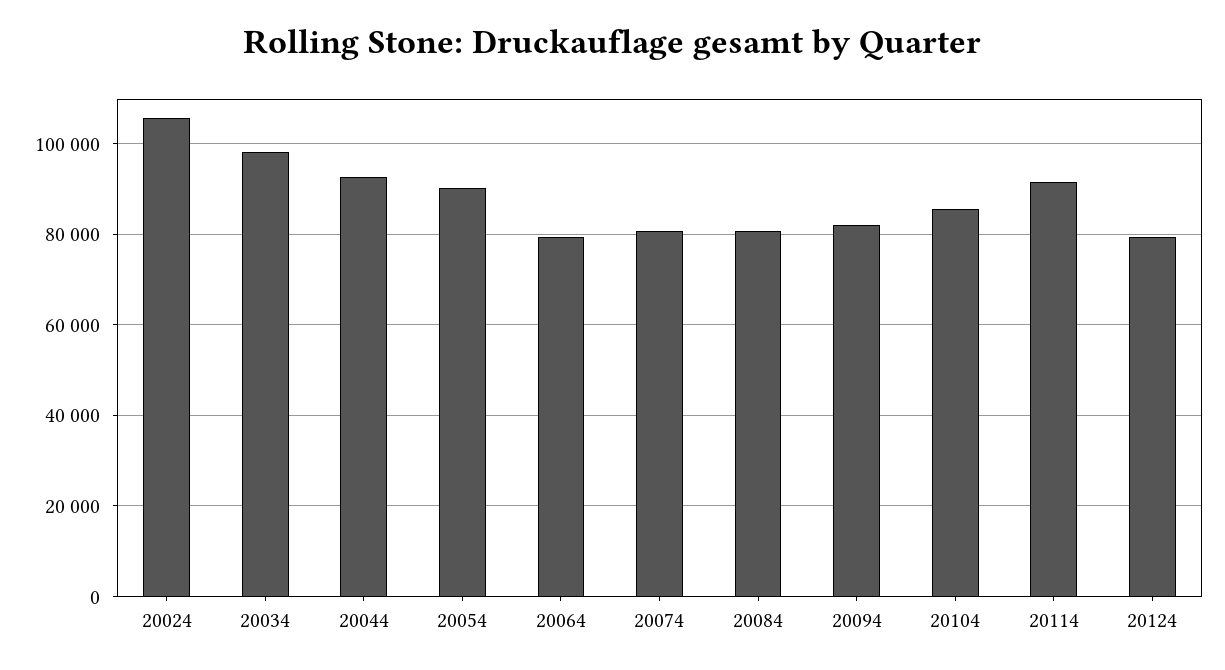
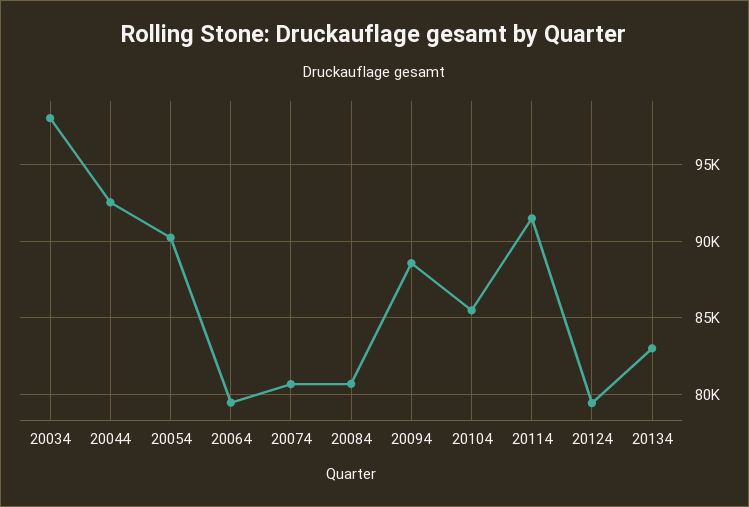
20024: 106000 -> none
20094: 82000 -> 88500
20134: none -> 83000

